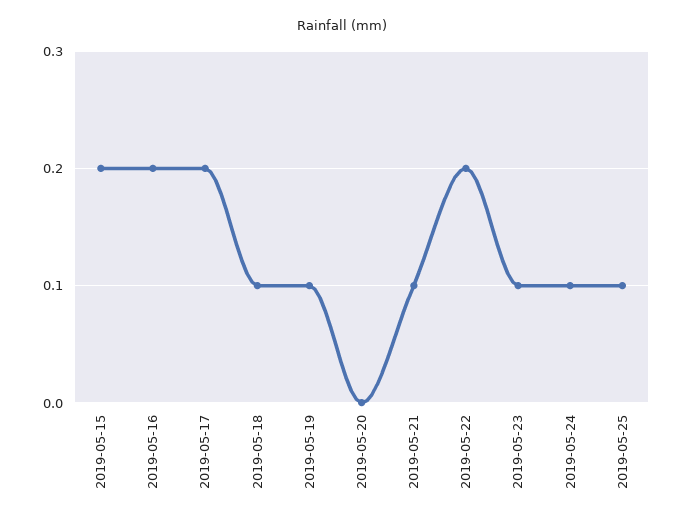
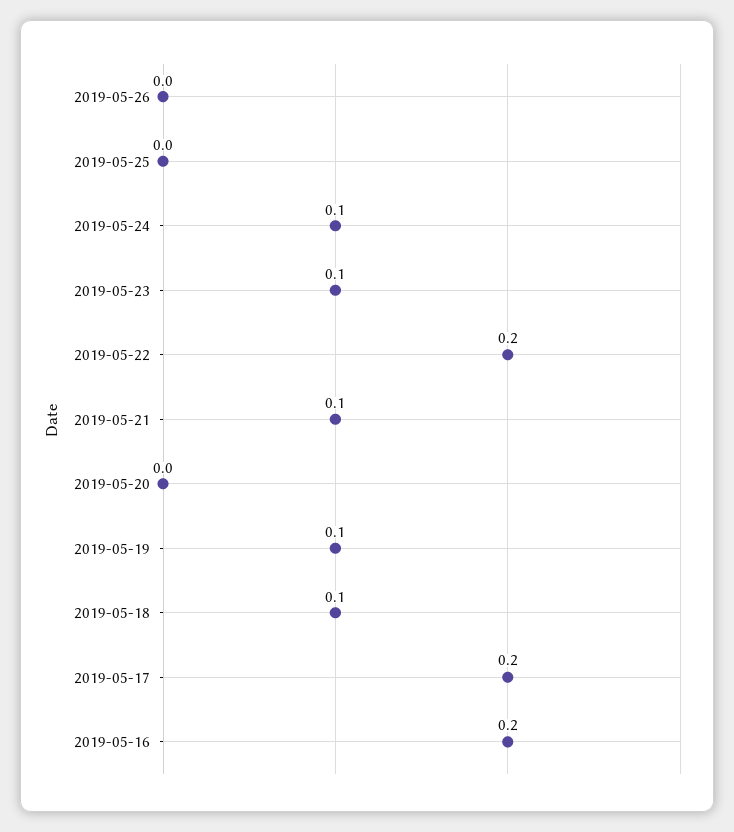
2019-05-15: 0.2 -> none
2019-05-25: 0.1 -> 0
2019-05-26: none -> 0

